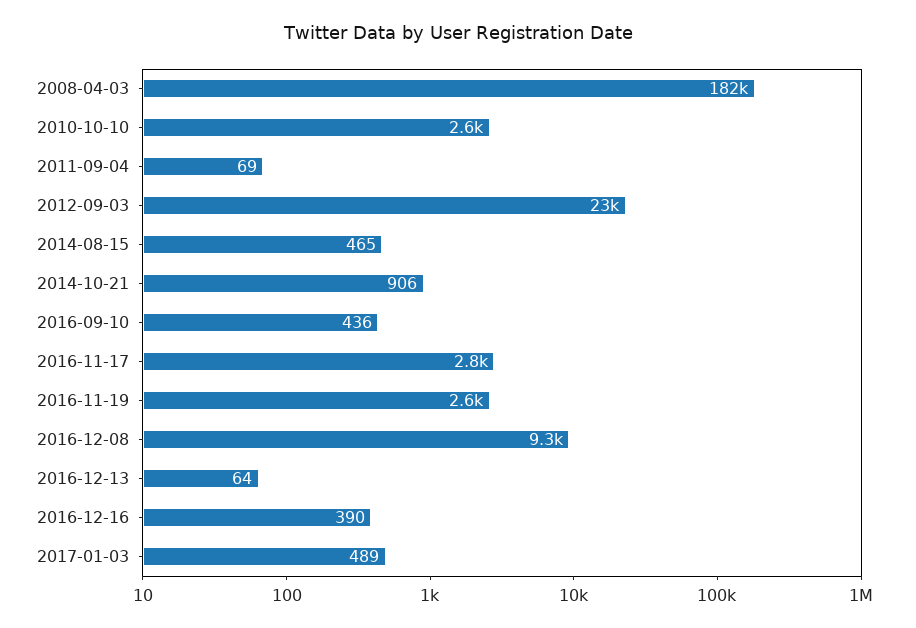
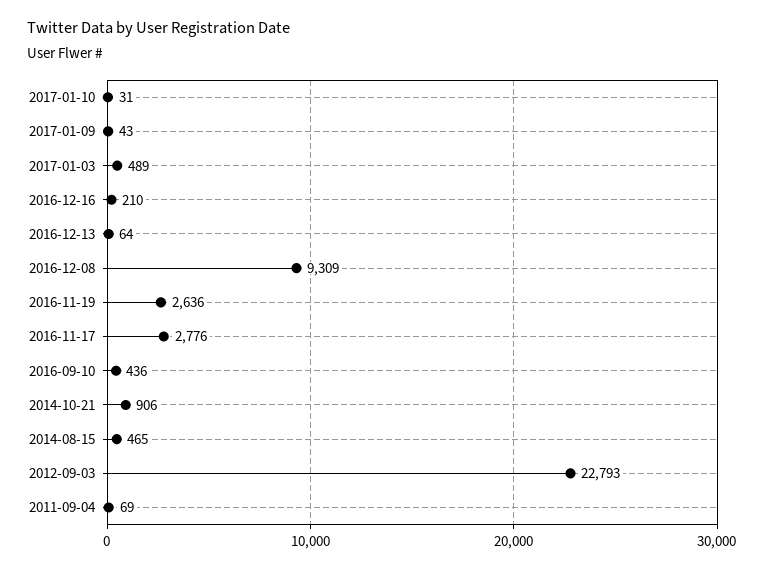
2008-04-03: 182000 -> none
2010-10-10: 2600 -> none
2016-12-16: 390 -> 210
2017-01-10: none -> 31
2017-01-09: none -> 43

